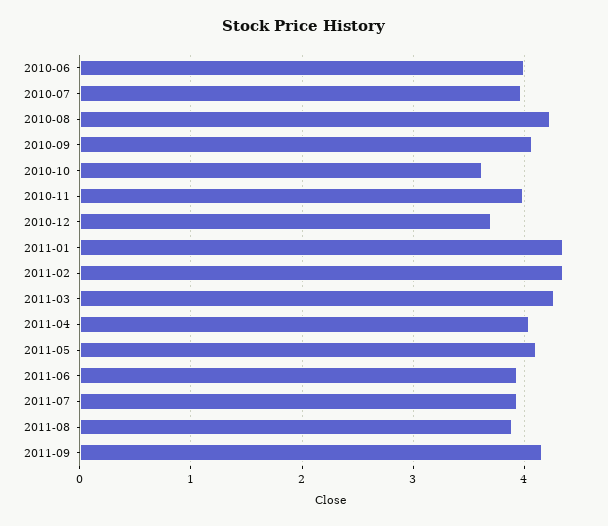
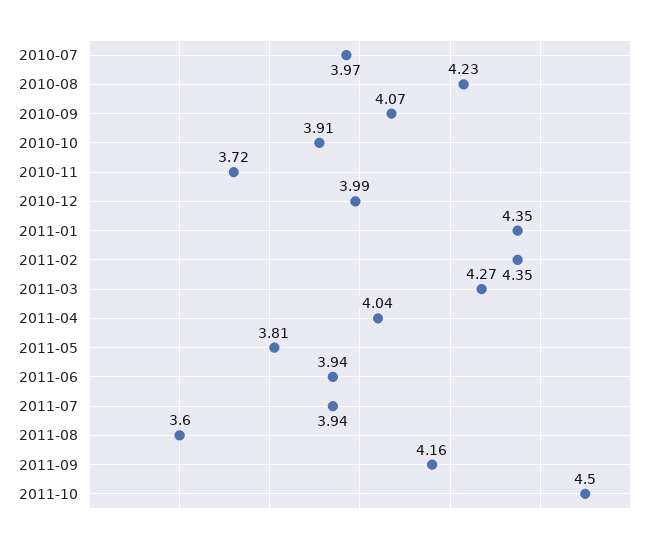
2010-06: 4 -> none
2010-10: 3.6 -> 3.91
2010-11: 4 -> 3.72
2010-12: 3.7 -> 3.99
2011-05: 4.1 -> 3.81
2011-08: 3.9 -> 3.6
2011-10: none -> 4.5

